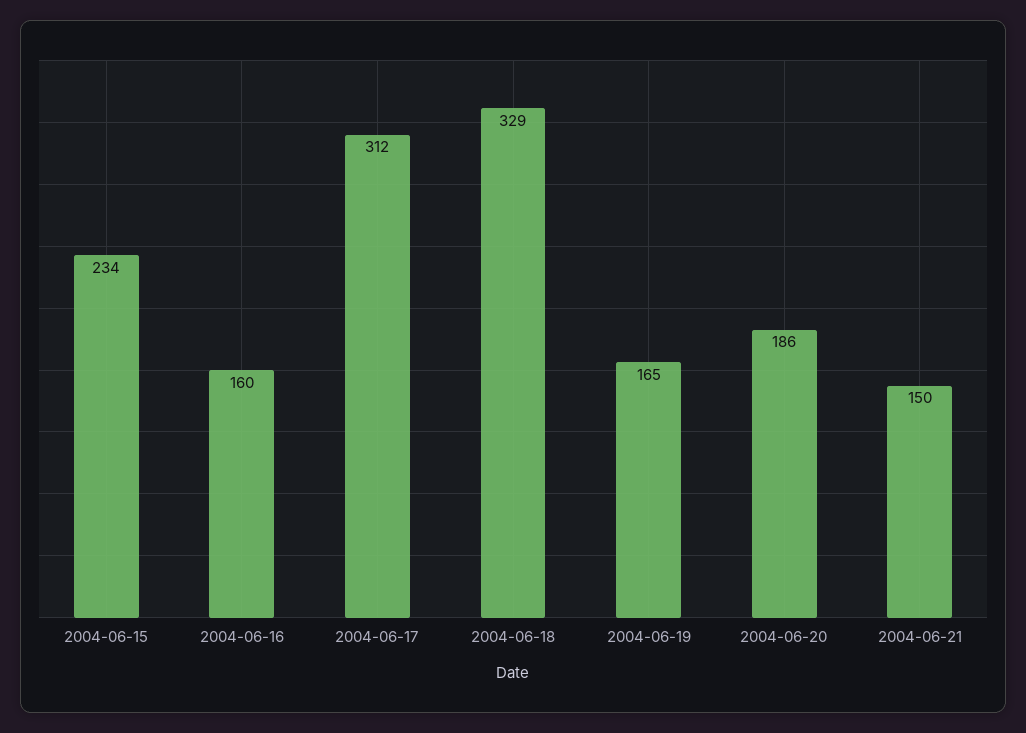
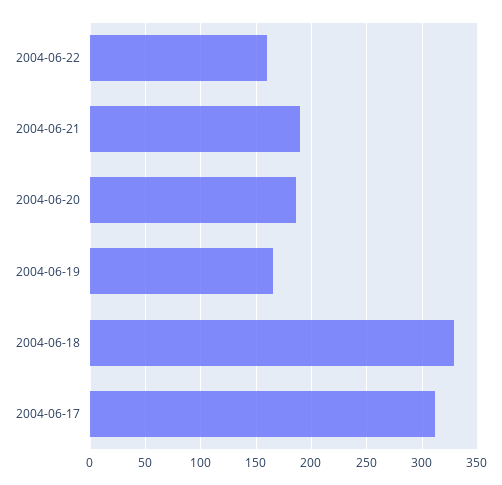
2004-06-15: 234 -> none
2004-06-16: 160 -> none
2004-06-21: 150 -> 190
2004-06-22: none -> 160

